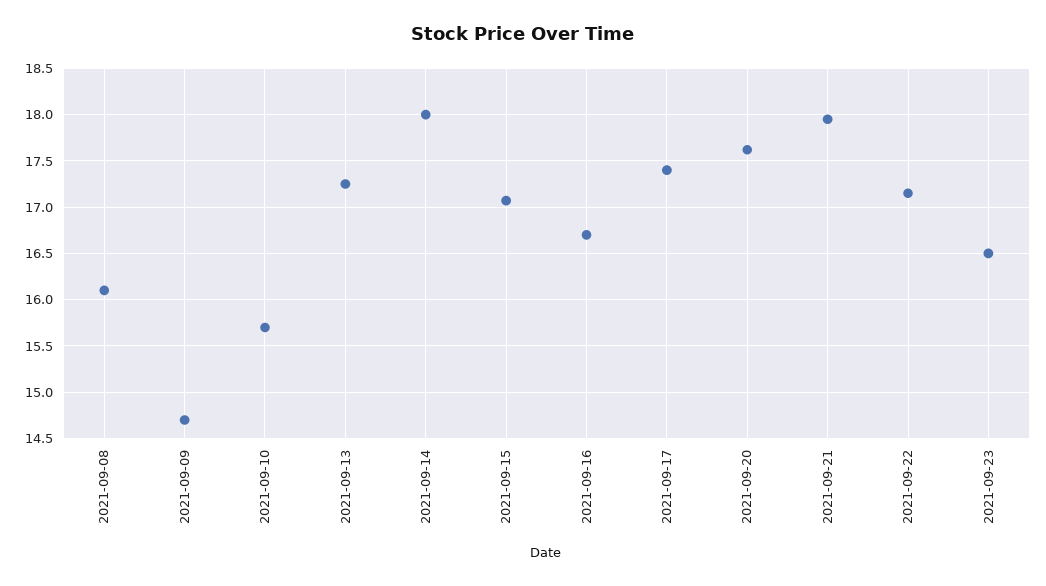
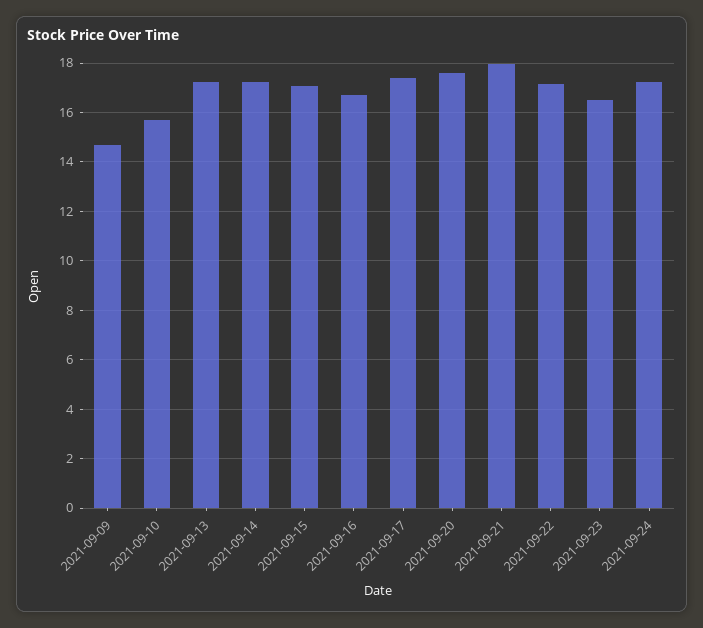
2021-09-08: 16.1 -> none
2021-09-14: 18 -> 17.25
2021-09-24: none -> 17.25

